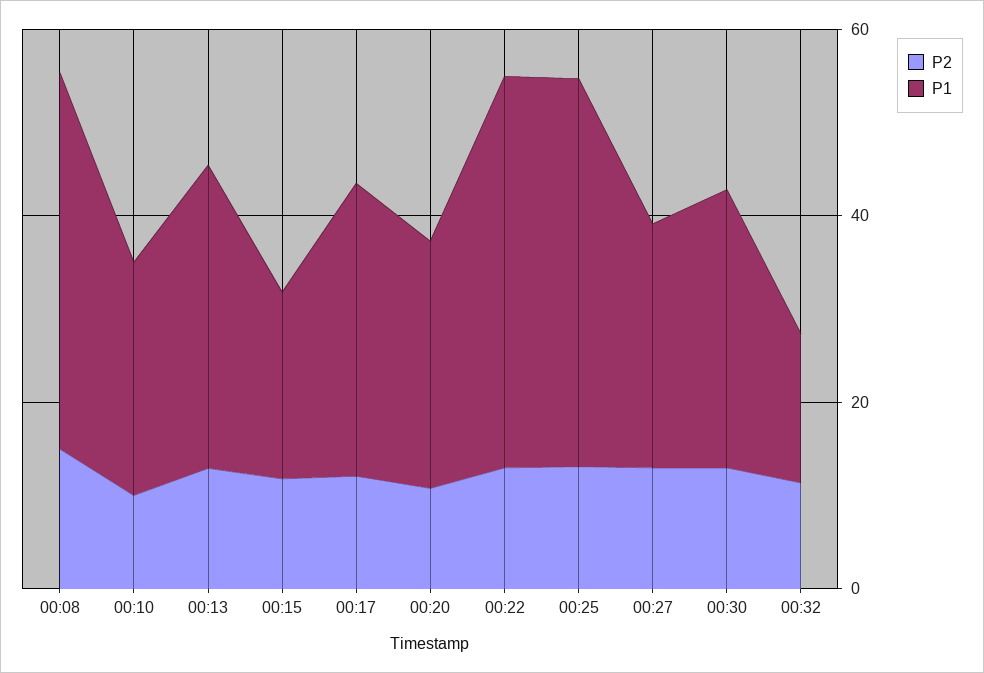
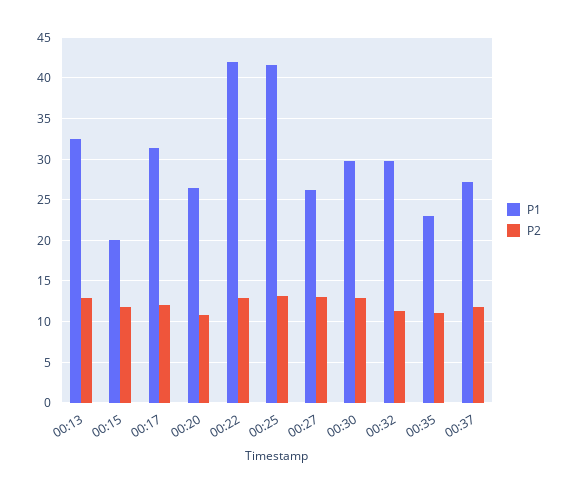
P2, 00:08: 15 -> none
P1, 00:08: 40 -> none
P2, 00:10: 10 -> none
P1, 00:10: 25 -> none
P1, 00:32: 15 -> 30
P1, 00:35: none -> 23
P2, 00:35: none -> 11
P1, 00:37: none -> 27
P2, 00:37: none -> 12

